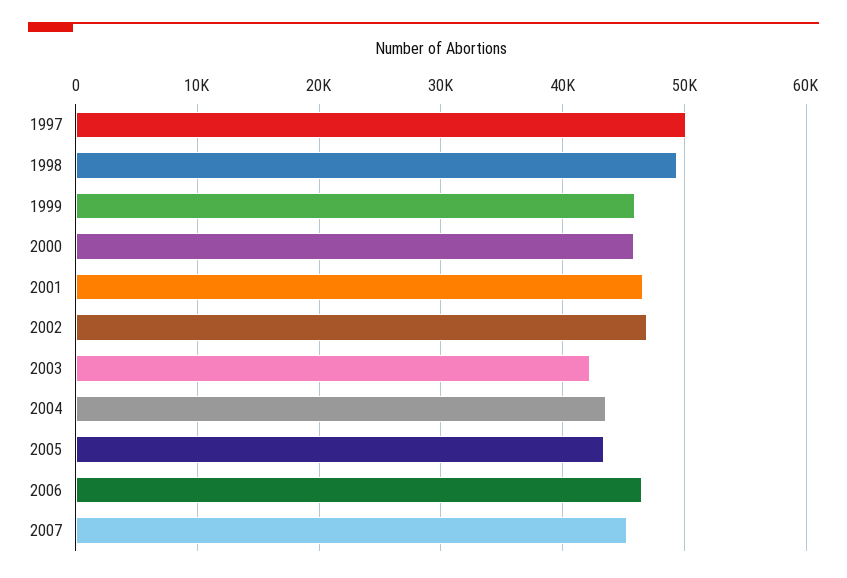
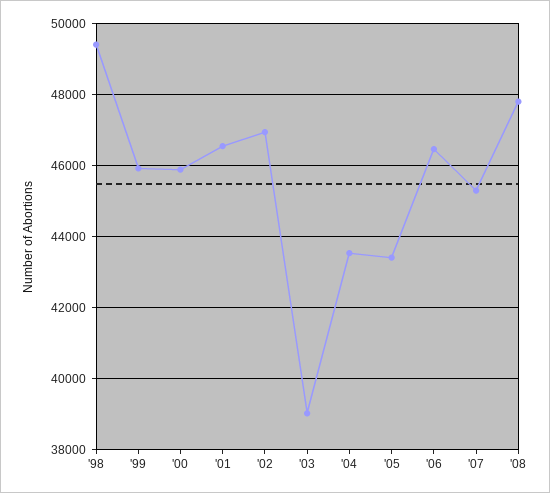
1997: 50000 -> none
2003: 42000 -> 39000
'08: none -> 47800

